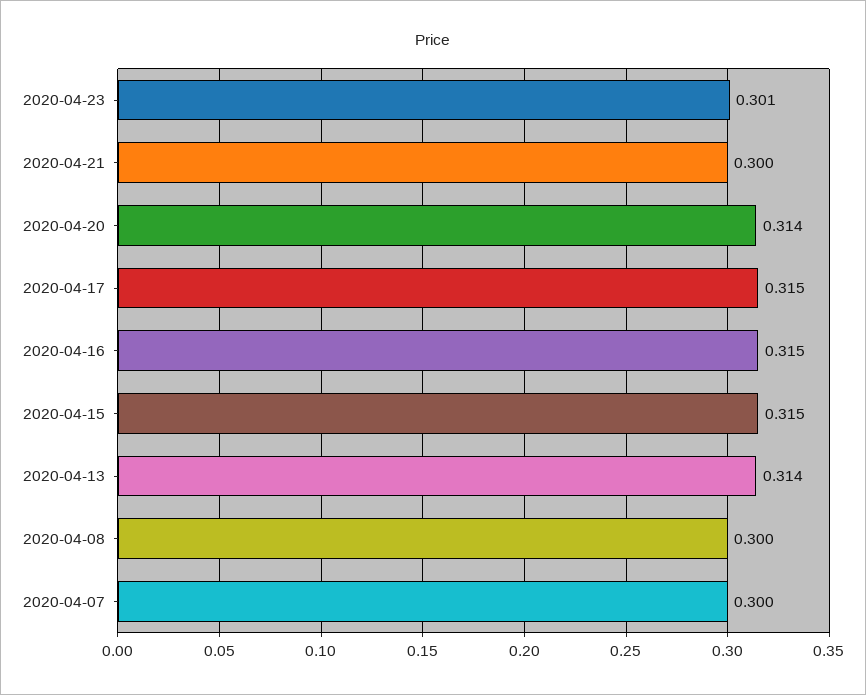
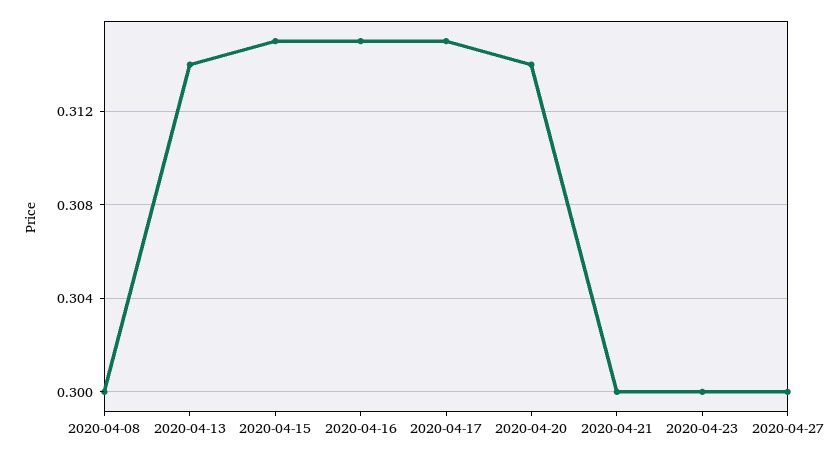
2020-04-23: 0.301 -> 0.3
2020-04-07: 0.3 -> none
2020-04-27: none -> 0.3

